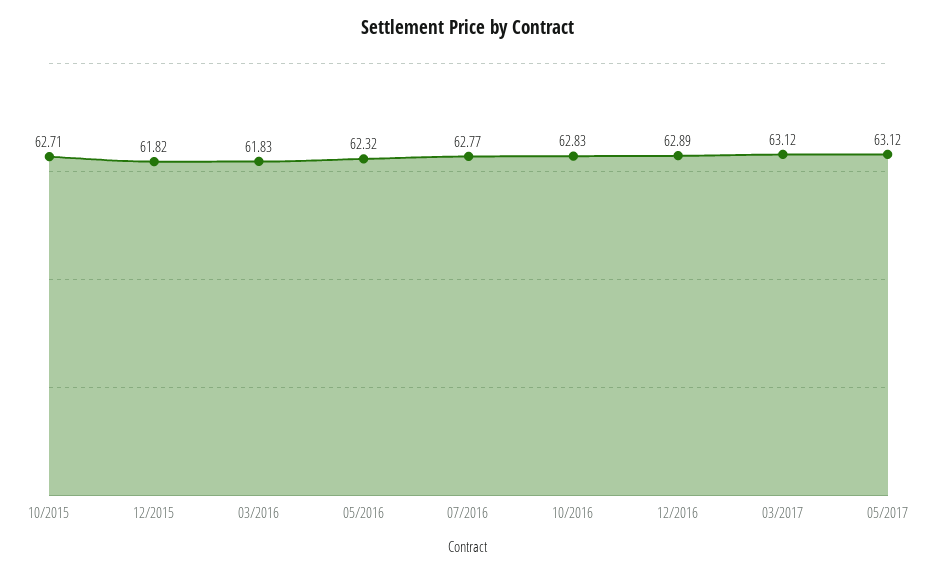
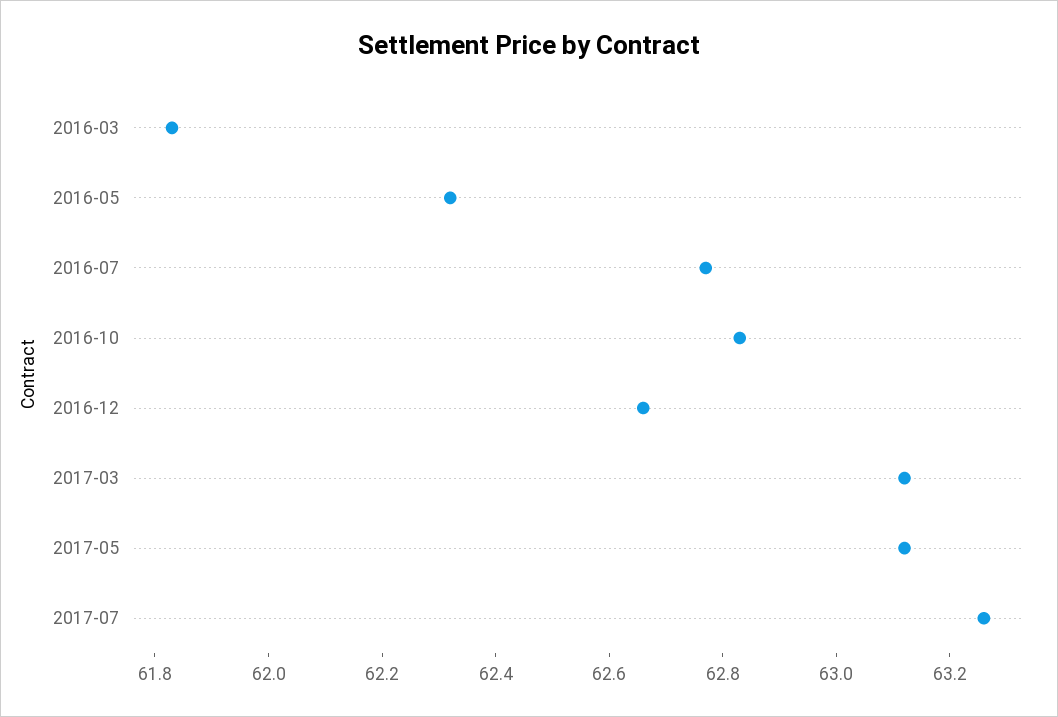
10/2015: 62.71 -> none
12/2015: 61.82 -> none
12/2016: 62.89 -> 62.65
2017-07: none -> 63.25

